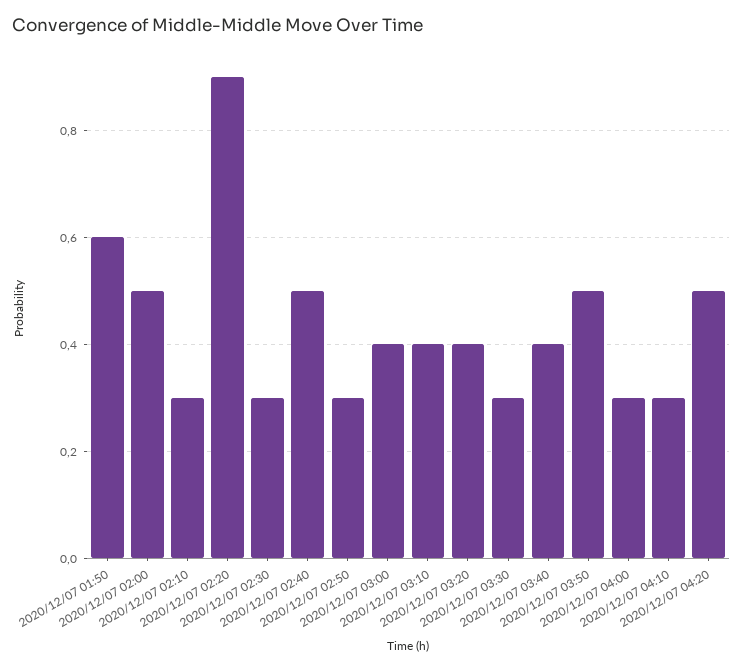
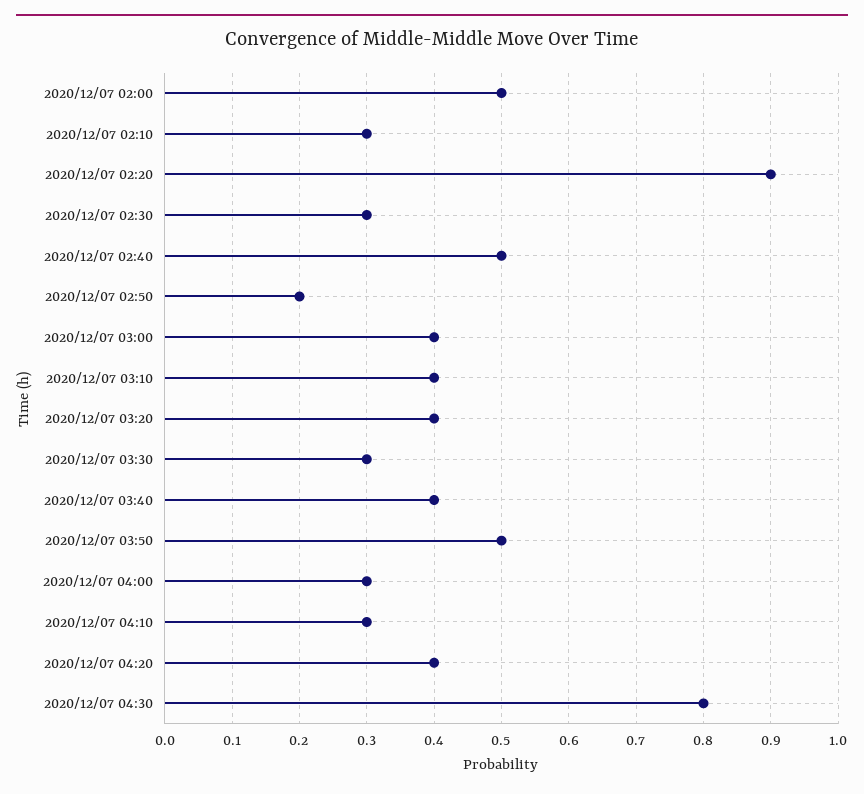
2020/12/07 01:50: 0.6 -> none
2020/12/07 02:50: 0.3 -> 0.2
2020/12/07 04:20: 0.5 -> 0.4
2020/12/07 04:30: none -> 0.8

